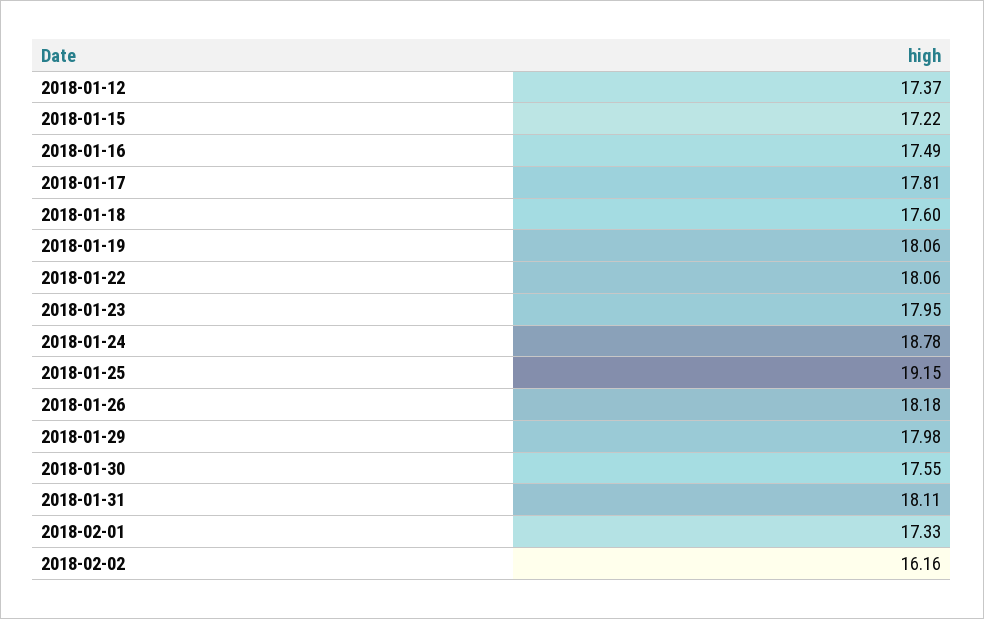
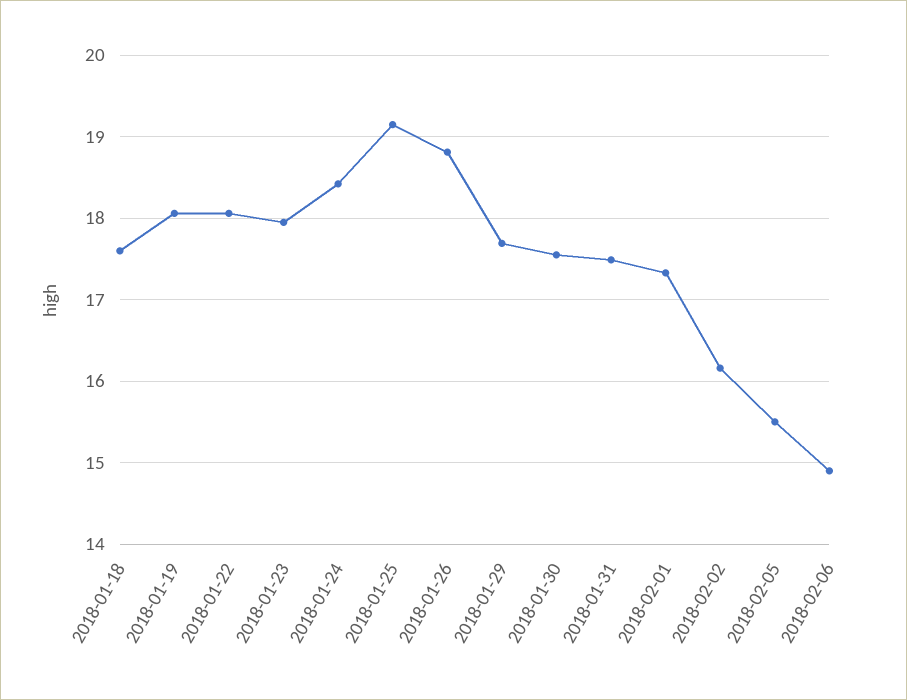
2018-01-12: 17.37 -> none
2018-01-15: 17.22 -> none
2018-01-16: 17.49 -> none
2018-01-17: 17.81 -> none
2018-01-24: 18.78 -> 18.4
2018-01-26: 18.18 -> 18.8
2018-01-29: 17.98 -> 17.7
2018-01-31: 18.11 -> 17.5
2018-02-05: none -> 15.5
2018-02-06: none -> 14.9

